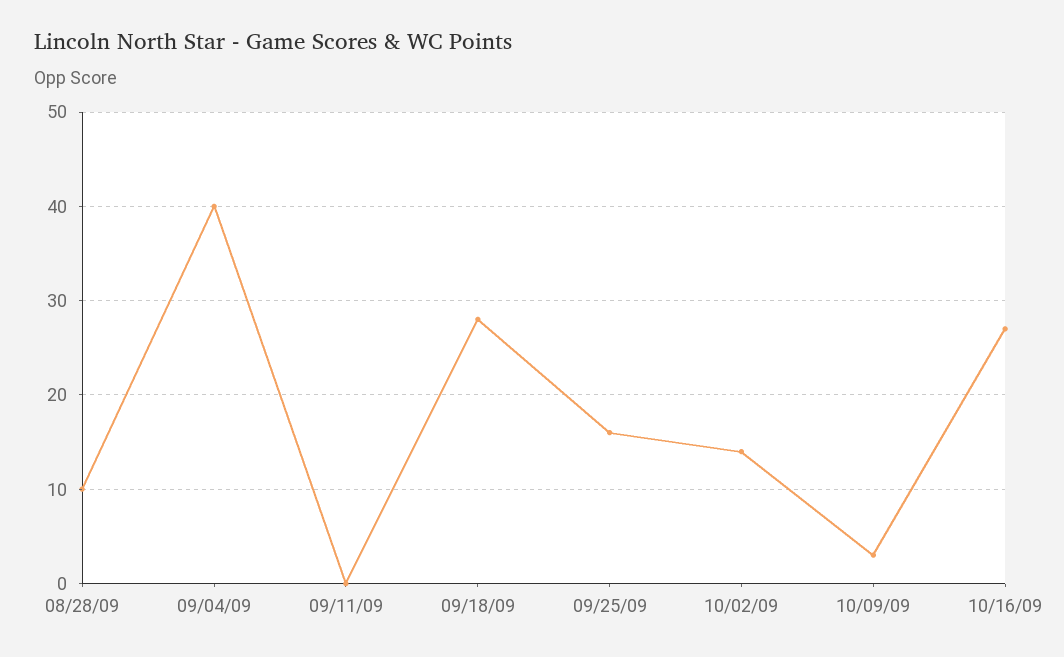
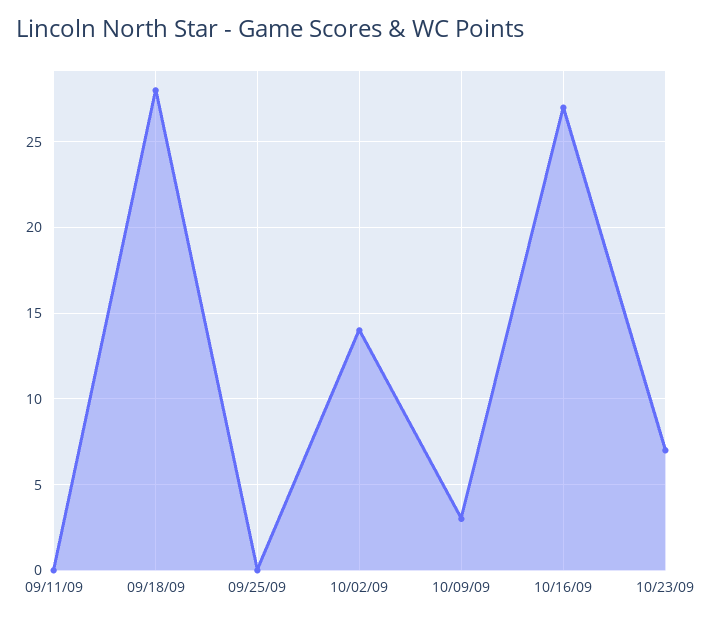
08/28/09: 10 -> none
09/04/09: 40 -> none
09/25/09: 16 -> 0
10/23/09: none -> 7

